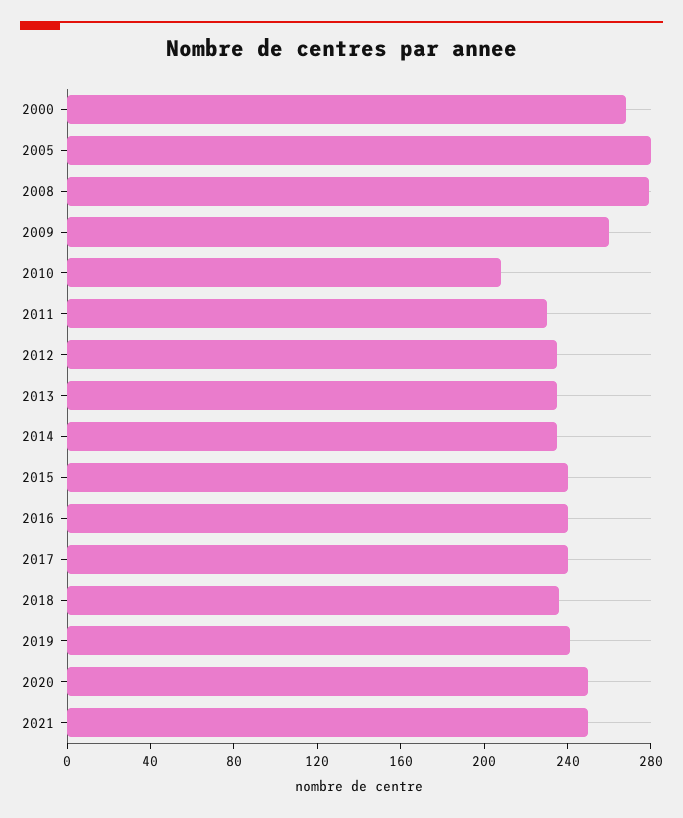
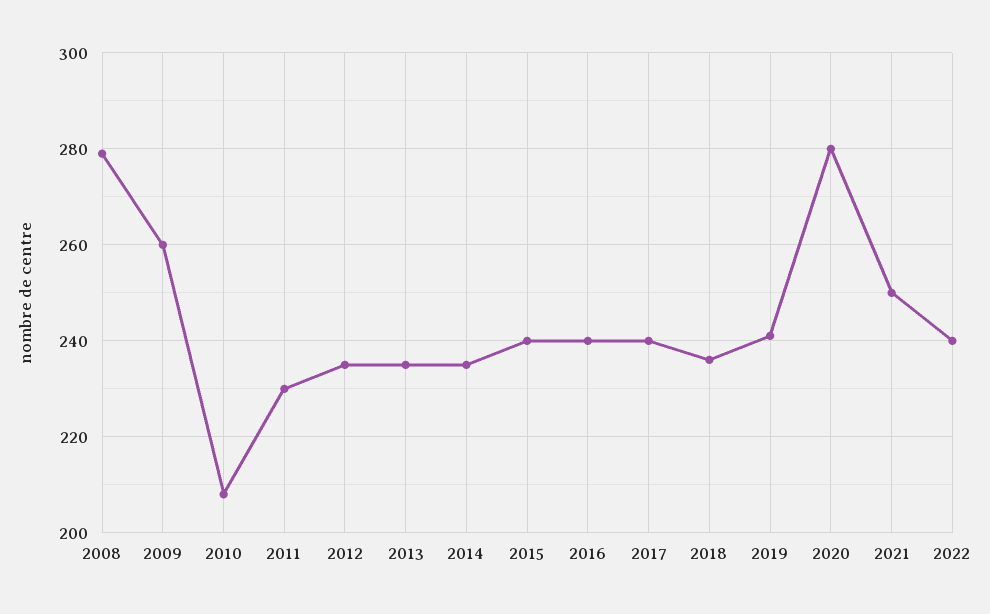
2000: 270 -> none
2005: 280 -> none
2020: 250 -> 280
2022: none -> 240

